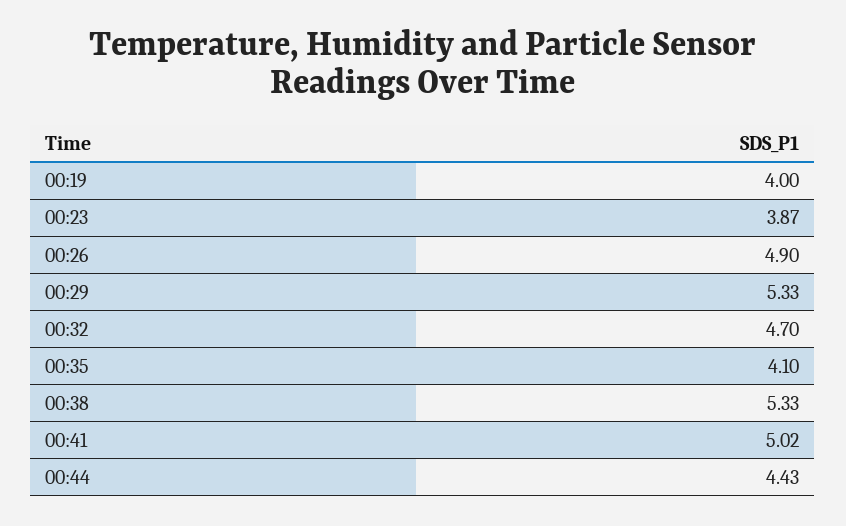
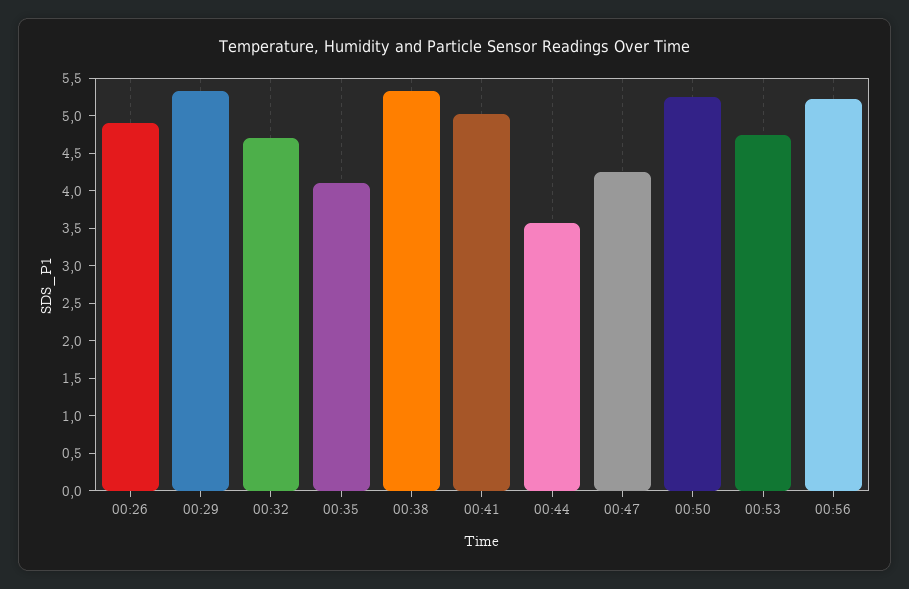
00:19: 4 -> none
00:23: 3.87 -> none
00:44: 4.43 -> 3.5
00:47: none -> 4.25
00:50: none -> 5.25
00:53: none -> 4.75
00:56: none -> 5.25

